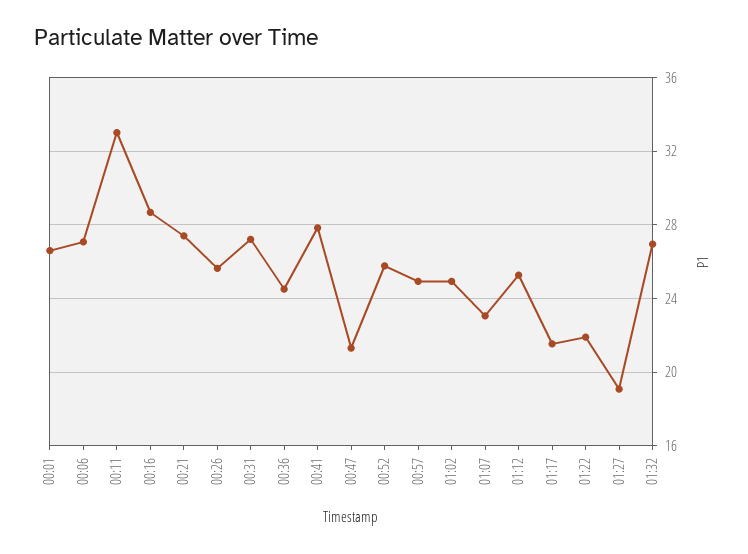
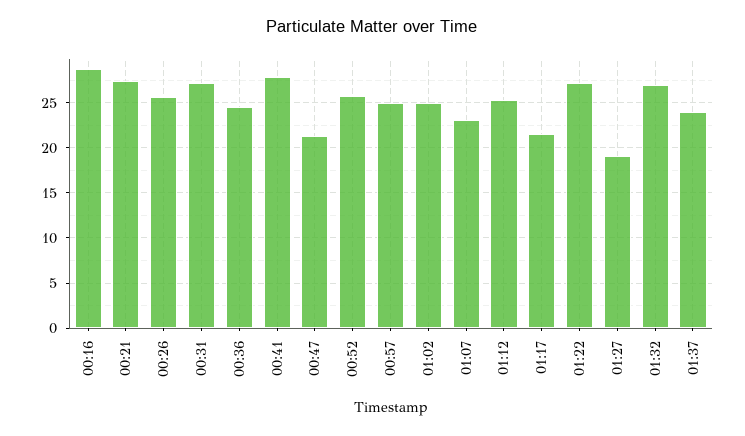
00:01: 26.5 -> none
00:06: 27 -> none
00:11: 33 -> none
01:22: 22 -> 27
01:37: none -> 24

